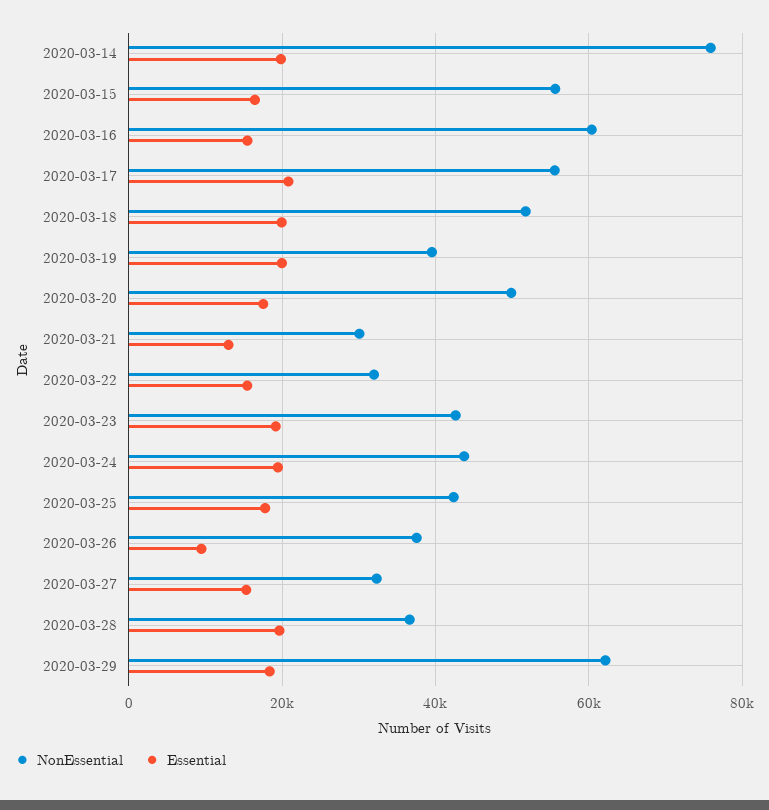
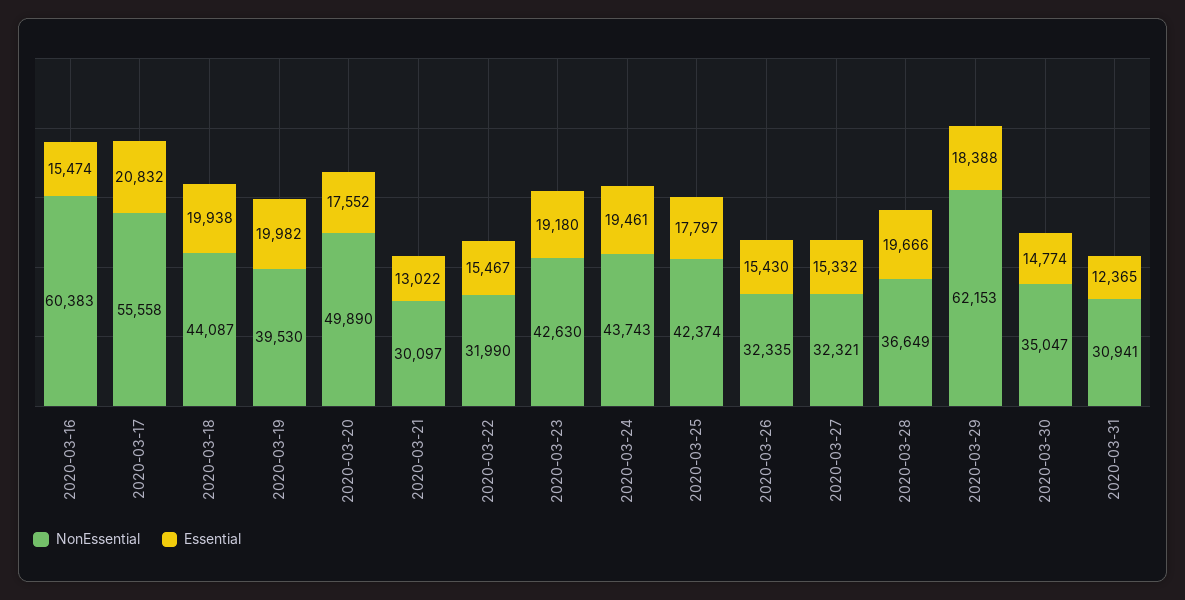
NonEssential, 2020-03-14: 76000 -> none
Essential, 2020-03-14: 20000 -> none
NonEssential, 2020-03-15: 56000 -> none
Essential, 2020-03-15: 16000 -> none
NonEssential, 2020-03-18: 52000 -> 44087
NonEssential, 2020-03-26: 38000 -> 32335
Essential, 2020-03-26: 10000 -> 15430
NonEssential, 2020-03-30: none -> 35047
Essential, 2020-03-30: none -> 14774
NonEssential, 2020-03-31: none -> 30941
Essential, 2020-03-31: none -> 12365

